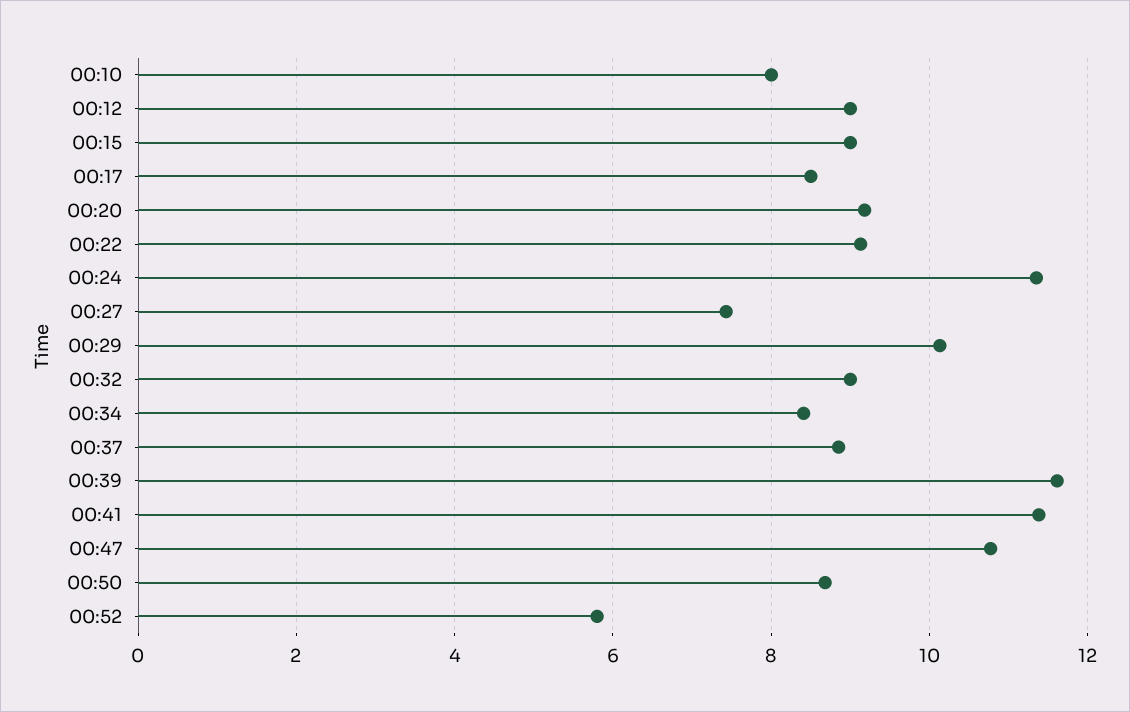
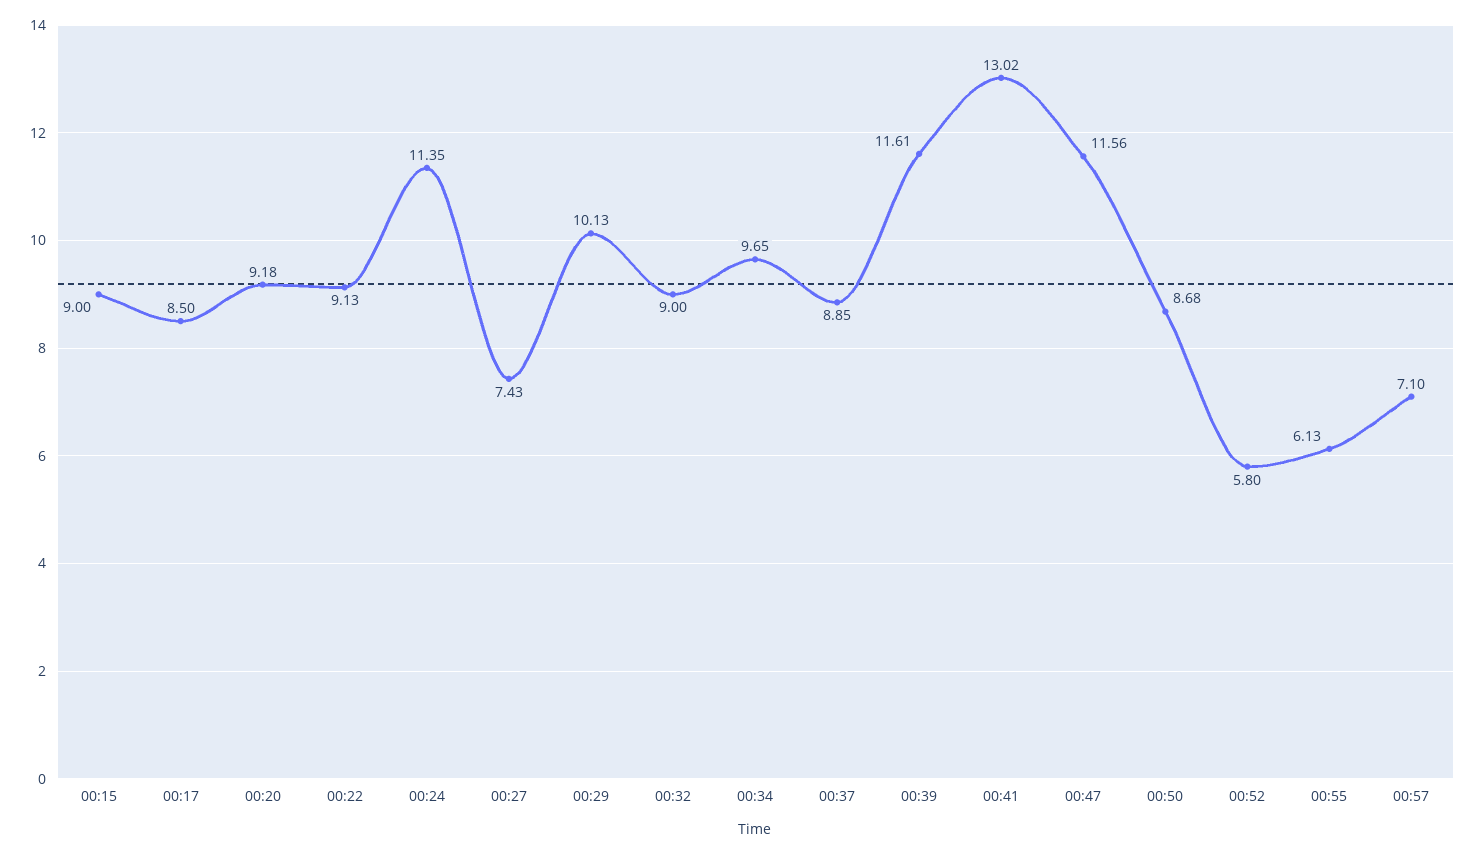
00:10: 8 -> none
00:12: 9 -> none
00:34: 8.4 -> 9.65
00:41: 11.4 -> 13.02
00:47: 10.8 -> 11.56
00:55: none -> 6.13
00:57: none -> 7.1

